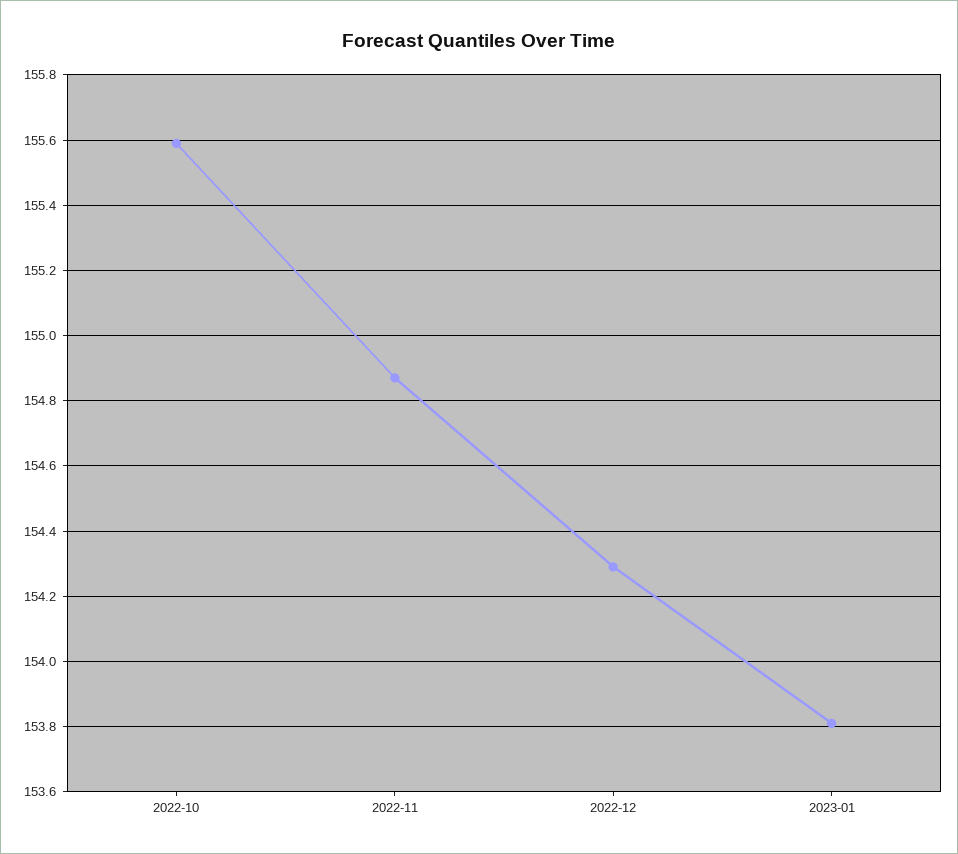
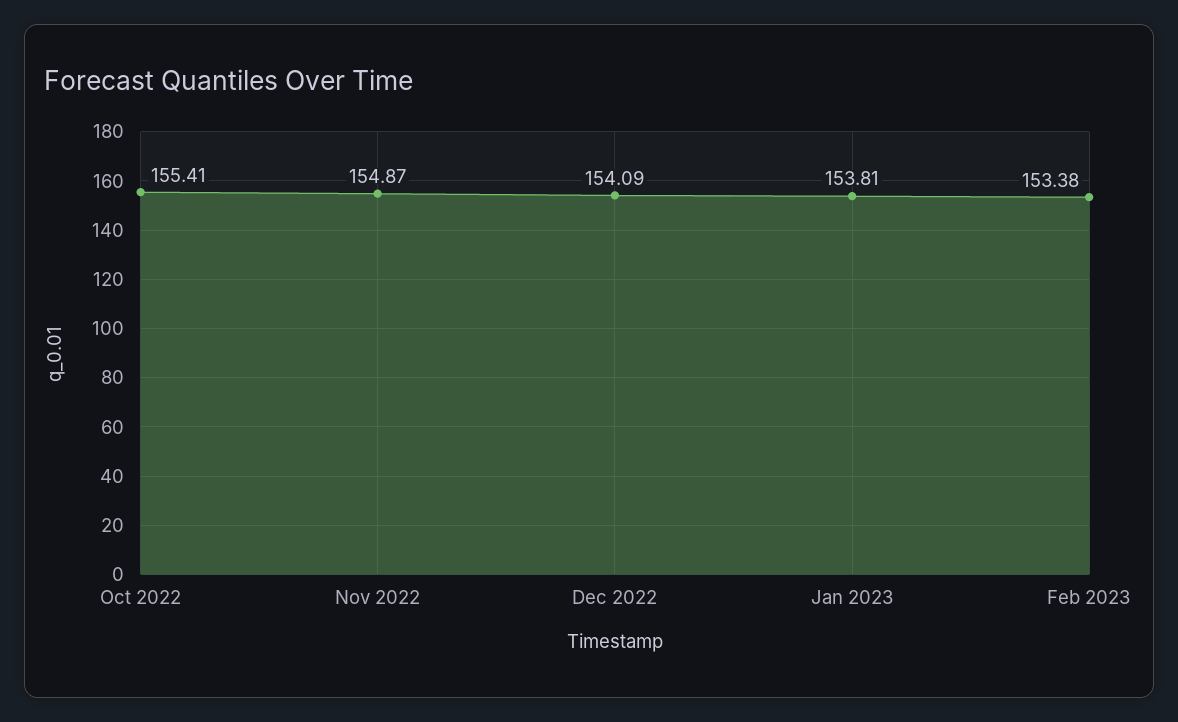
2022-10: 155.6 -> 155.41
2022-12: 154.3 -> 154.09
Feb 2023: none -> 153.38

